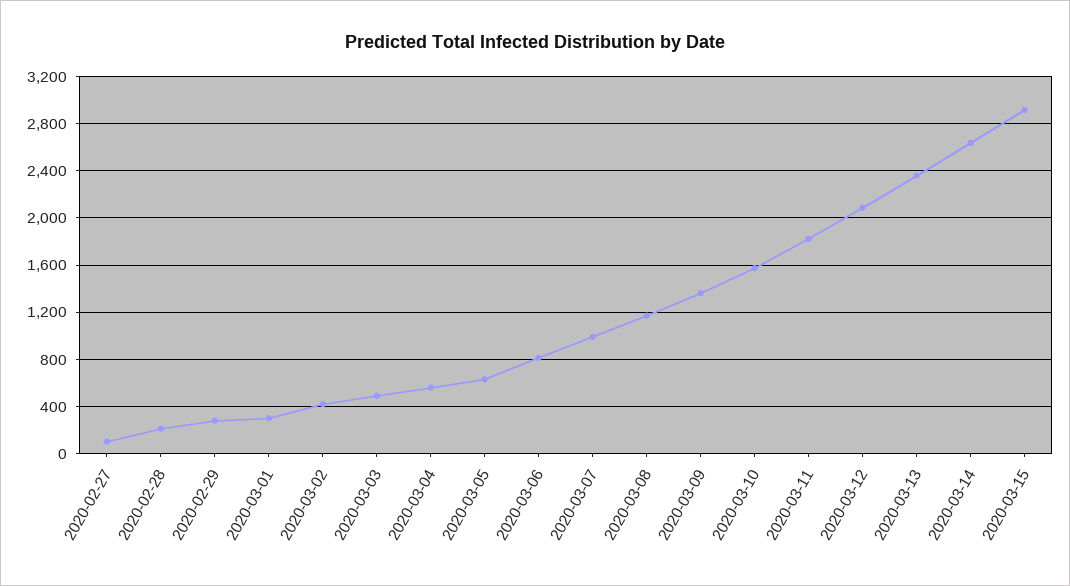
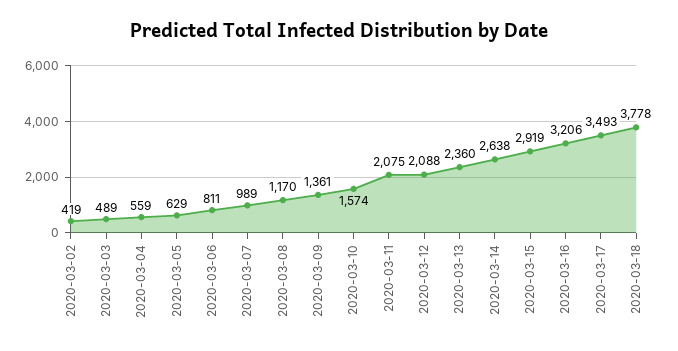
2020-02-27: 100 -> none
2020-02-28: 200 -> none
2020-02-29: 300 -> none
2020-03-01: 300 -> none
2020-03-11: 1800 -> 2075
2020-03-16: none -> 3206
2020-03-17: none -> 3493
2020-03-18: none -> 3778

